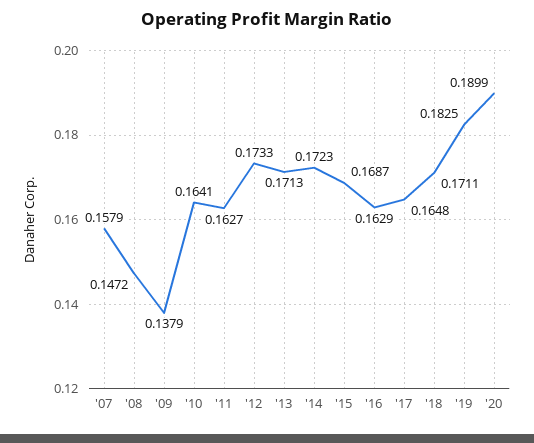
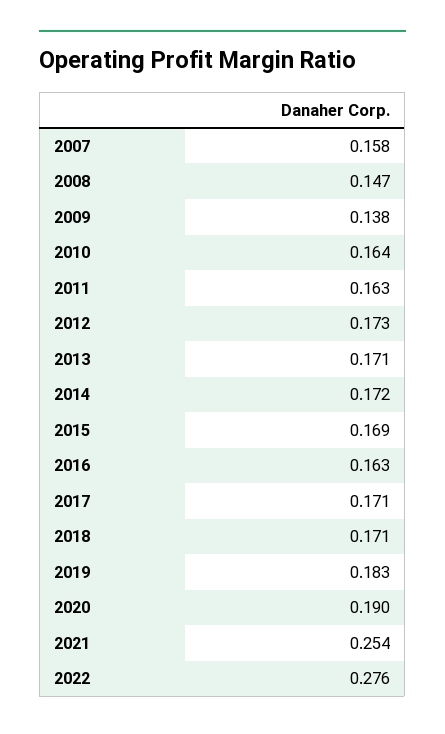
'17: 0.1648 -> 0.171
2021: none -> 0.254
2022: none -> 0.276

